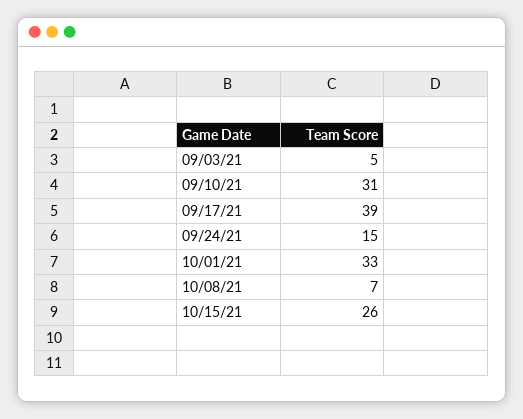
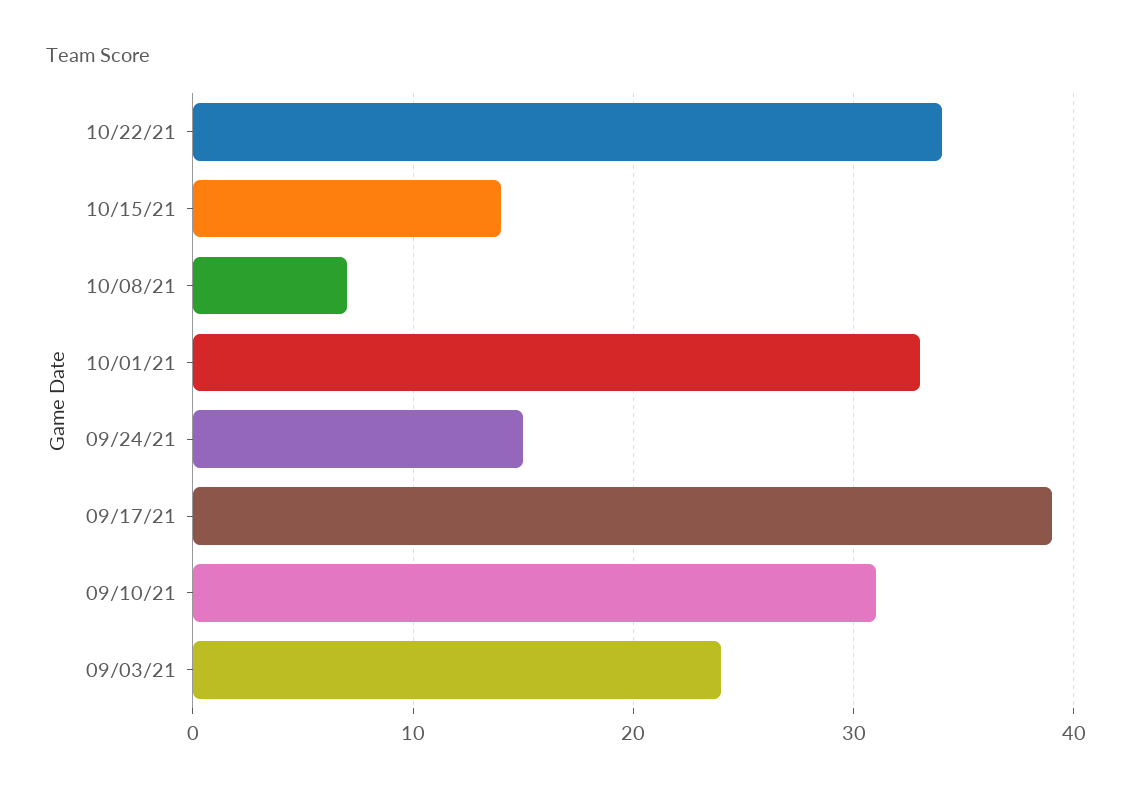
09/03/21: 5 -> 24
10/15/21: 26 -> 14
10/22/21: none -> 34

